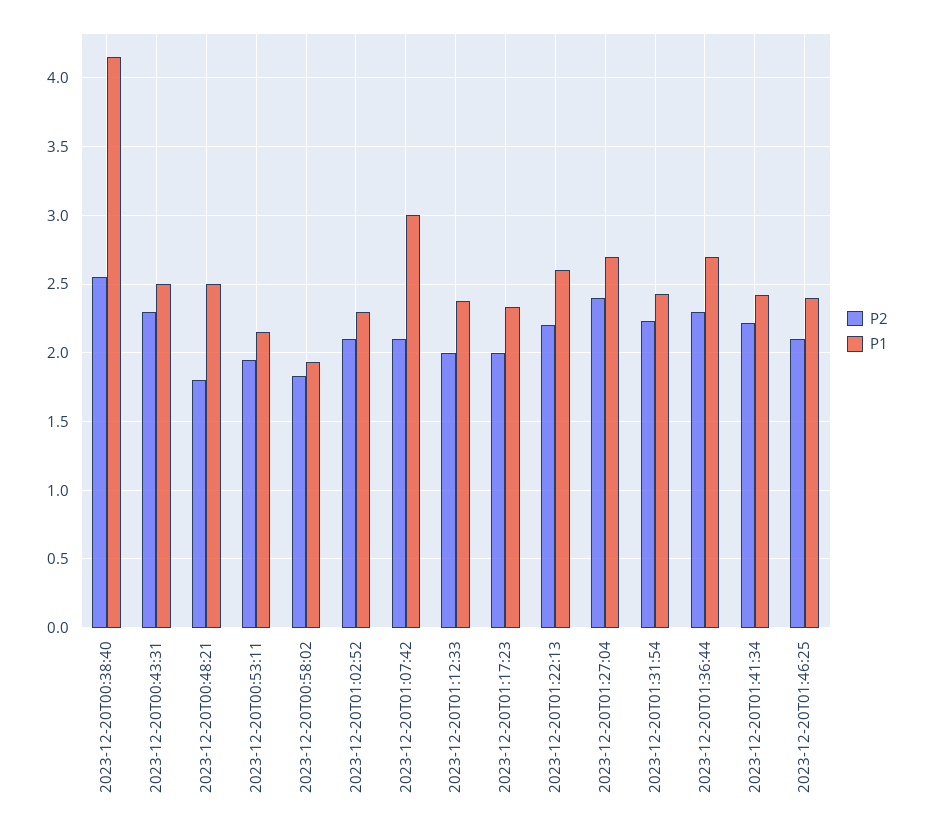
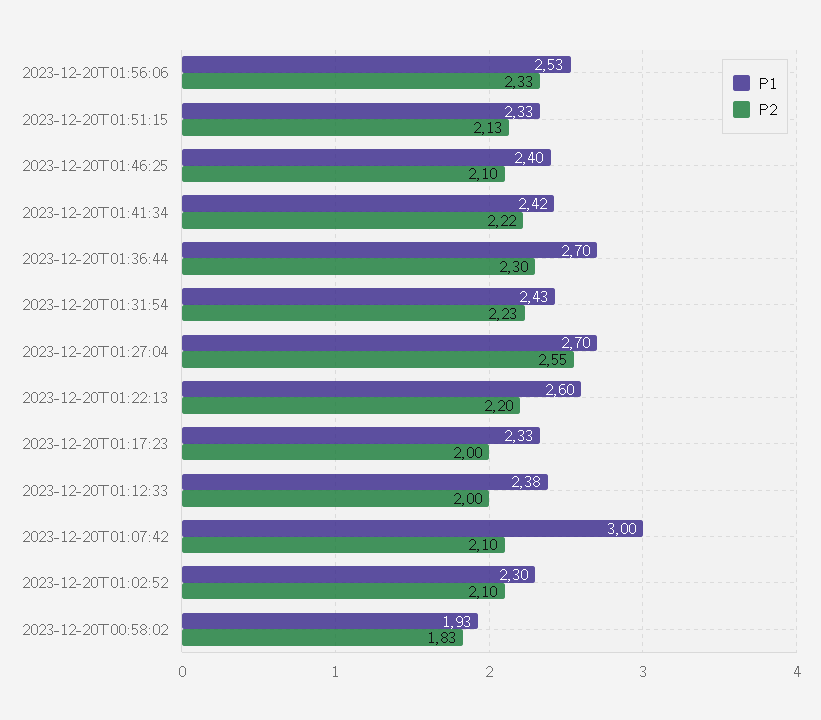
P2, 2023-12-20T00:38:40: 2.55 -> none
P1, 2023-12-20T00:38:40: 4.15 -> none
P2, 2023-12-20T00:43:31: 2.3 -> none
P1, 2023-12-20T00:43:31: 2.5 -> none
P2, 2023-12-20T00:48:21: 1.8 -> none
P1, 2023-12-20T00:48:21: 2.5 -> none
P2, 2023-12-20T00:53:11: 1.95 -> none
P1, 2023-12-20T00:53:11: 2.15 -> none
P2, 2023-12-20T01:27:04: 2.4 -> 2.55
P1, 2023-12-20T01:56:06: none -> 2.53
P2, 2023-12-20T01:56:06: none -> 2.33
P1, 2023-12-20T01:51:15: none -> 2.33
P2, 2023-12-20T01:51:15: none -> 2.13

